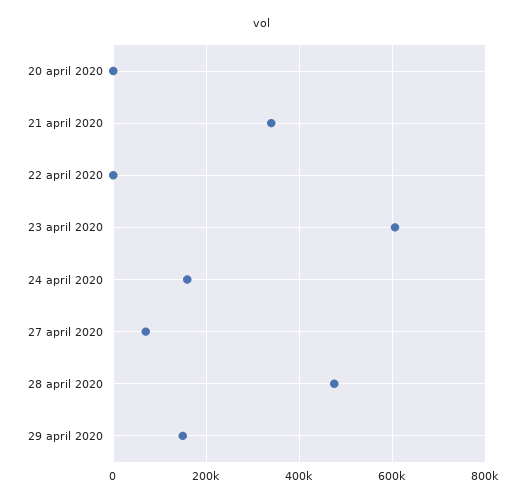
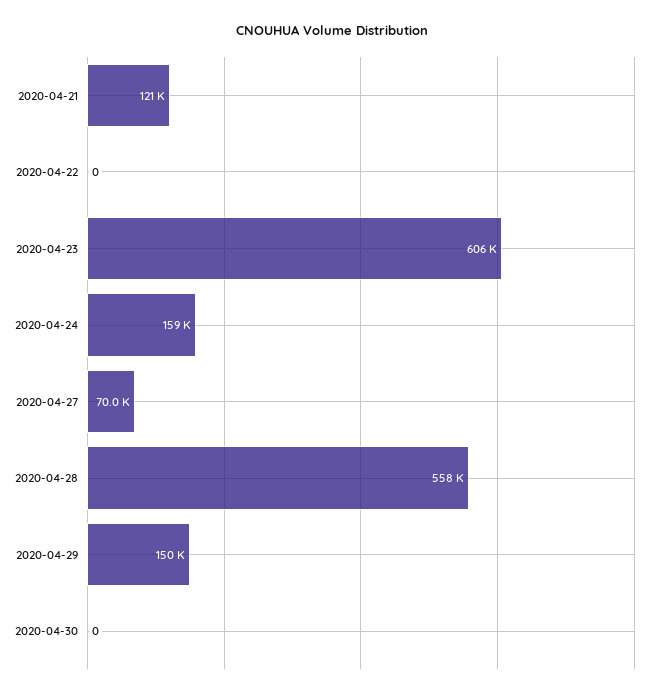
20 april 2020: 0 -> none
21 april 2020: 340000 -> 121000
28 april 2020: 480000 -> 558000
2020-04-30: none -> 0

